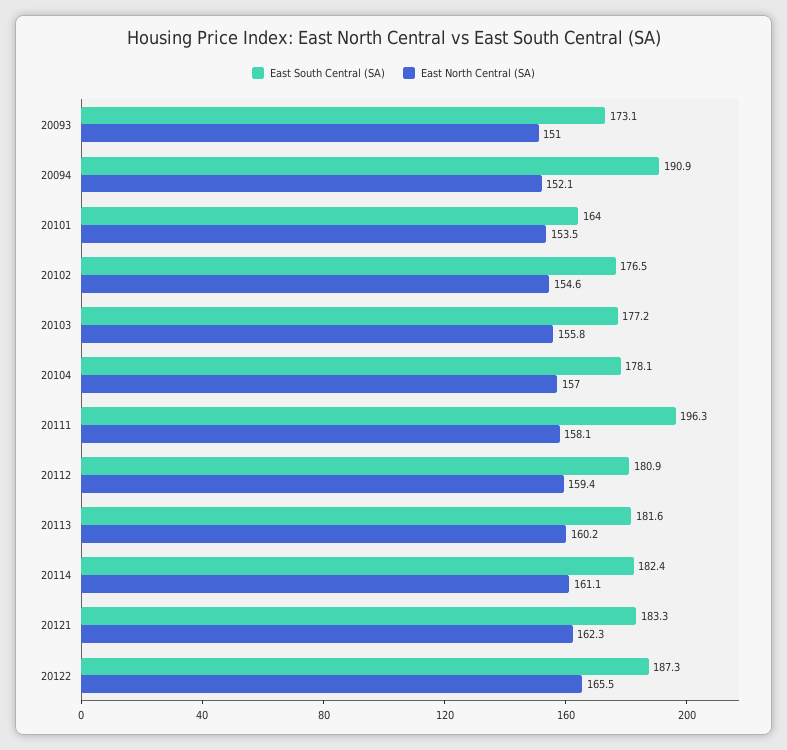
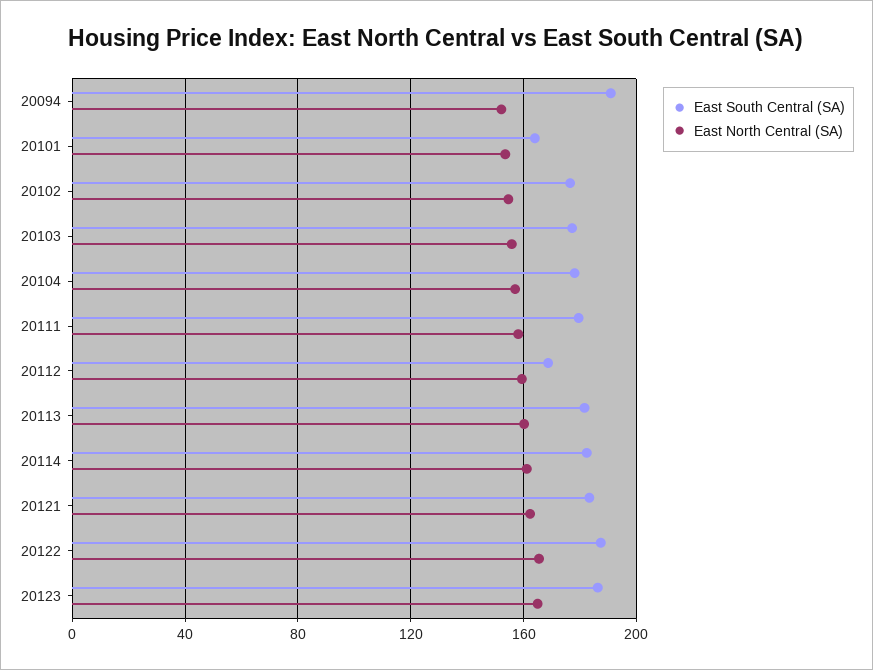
East South Central (SA), 20093: 173.1 -> none
East North Central (SA), 20093: 151 -> none
East South Central (SA), 20111: 196.3 -> 180
East South Central (SA), 20112: 180.9 -> 170
East South Central (SA), 20123: none -> 185
East North Central (SA), 20123: none -> 165

